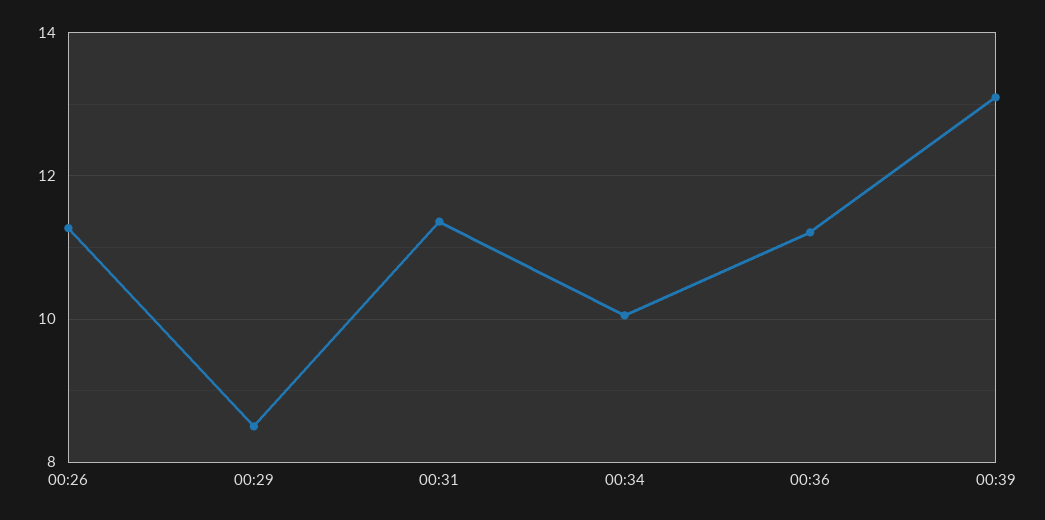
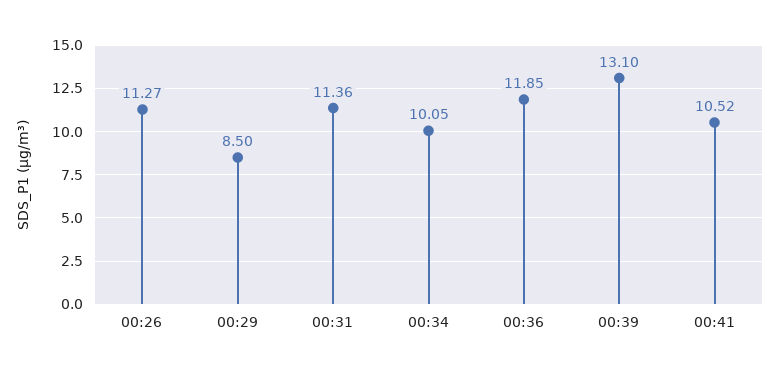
00:36: 11.2 -> 11.85
00:41: none -> 10.52

